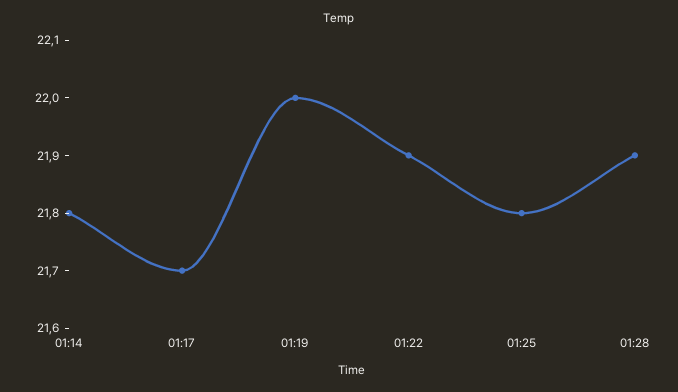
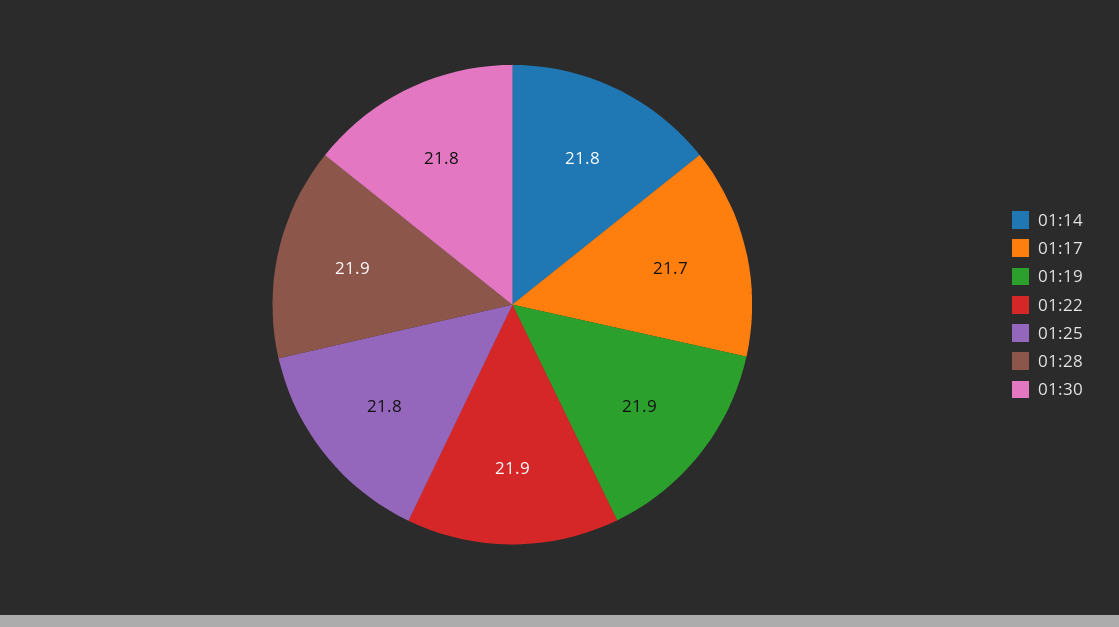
01:19: 22 -> 21.9
01:30: none -> 21.8

